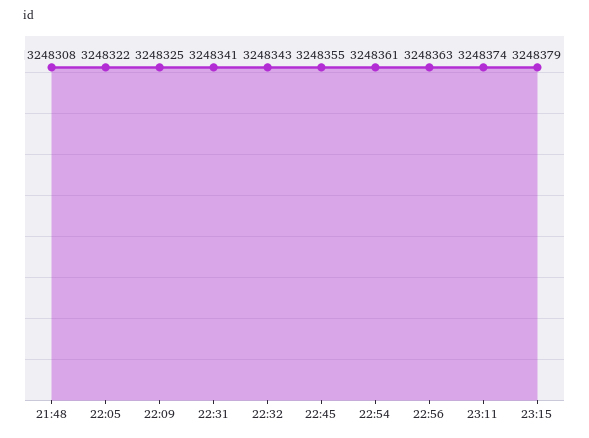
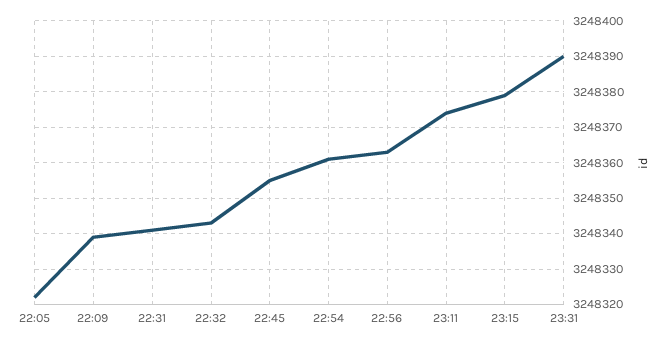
21:48: 3248308 -> none
22:09: 3248325 -> 3248340
23:31: none -> 3248390

